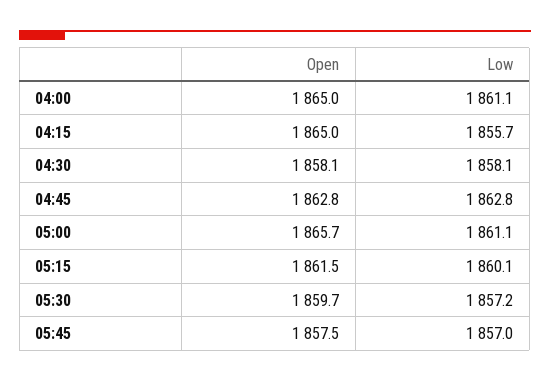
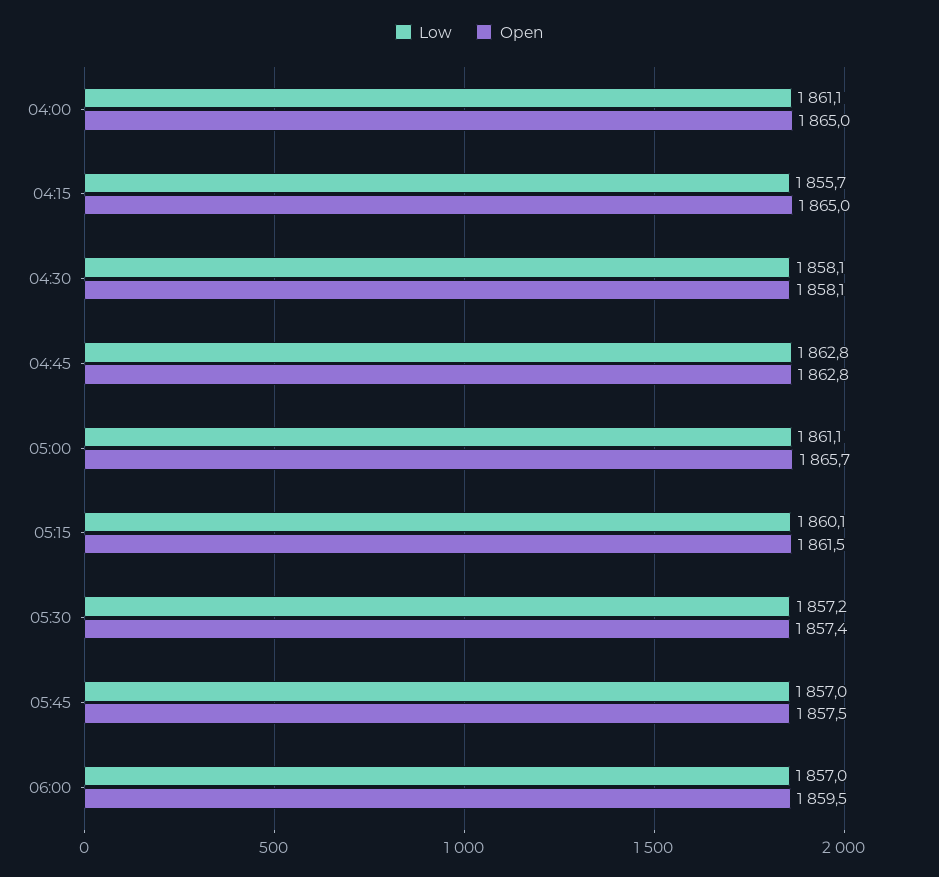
Open, 05:30: 1859.7 -> 1857.4
Low, 06:00: none -> 1857
Open, 06:00: none -> 1859.5

